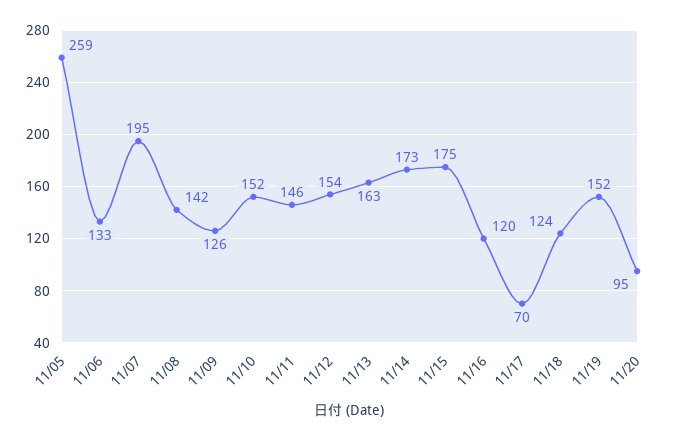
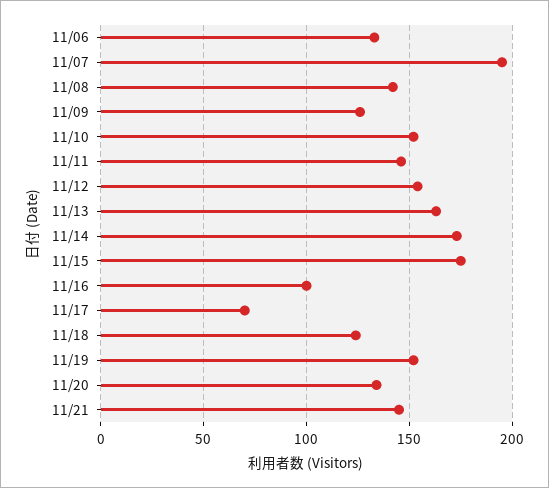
11/05: 259 -> none
11/16: 120 -> 100
11/20: 95 -> 135
11/21: none -> 145

